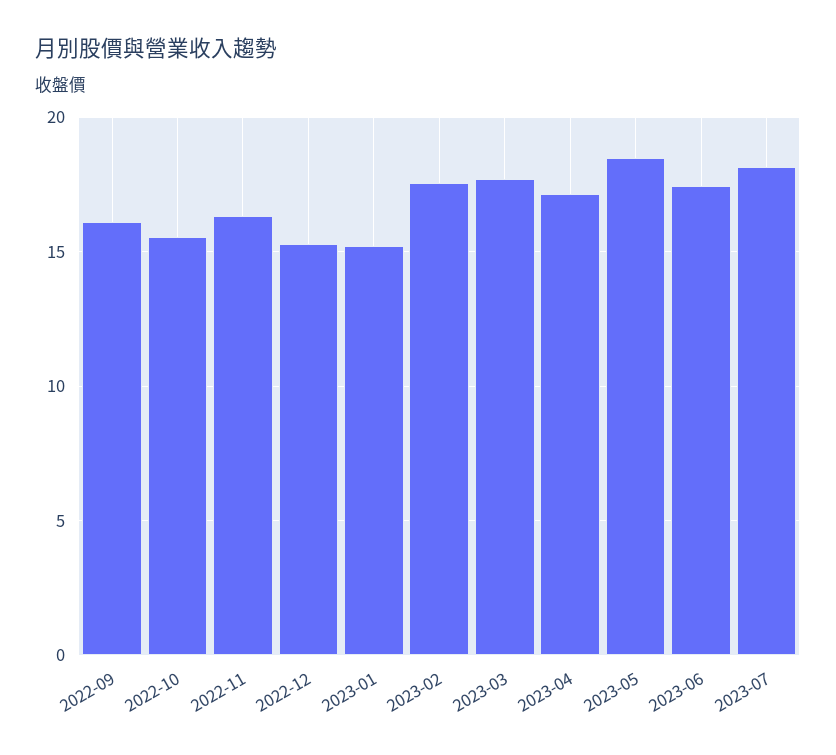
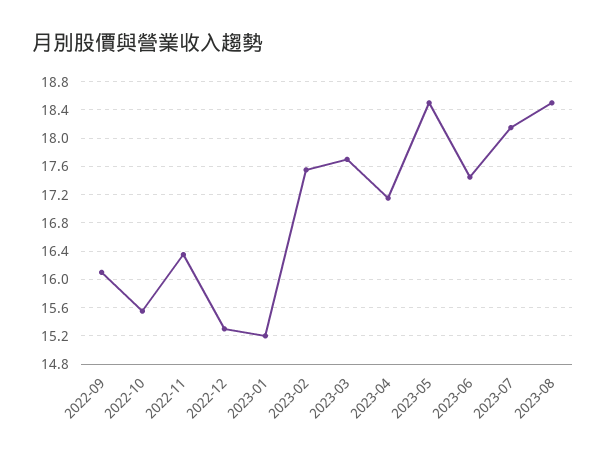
2023-08: none -> 18.5

